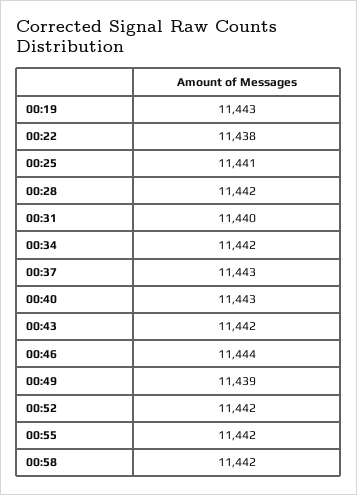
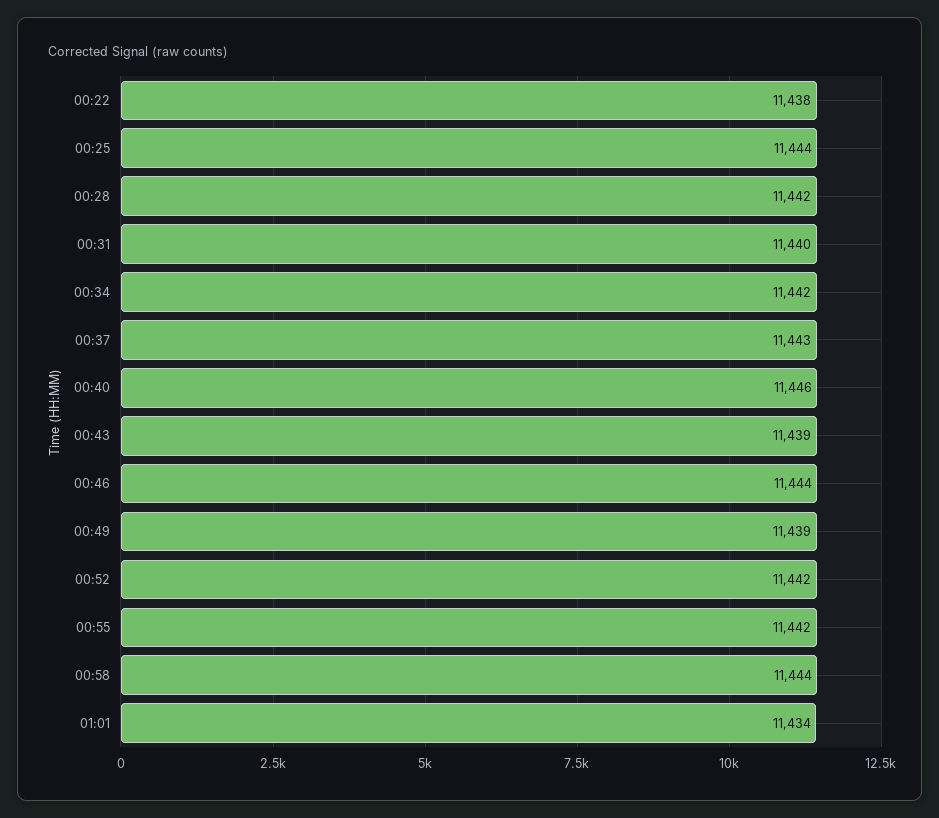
00:19: 11443 -> none
00:25: 11441 -> 11444
00:40: 11443 -> 11446
00:43: 11442 -> 11439
00:58: 11442 -> 11444
01:01: none -> 11434

